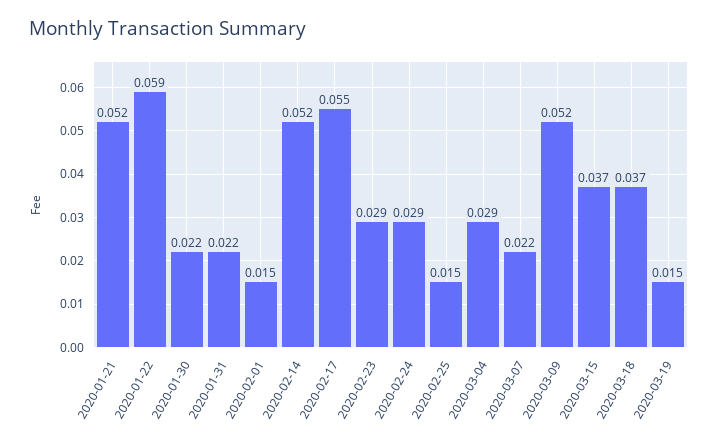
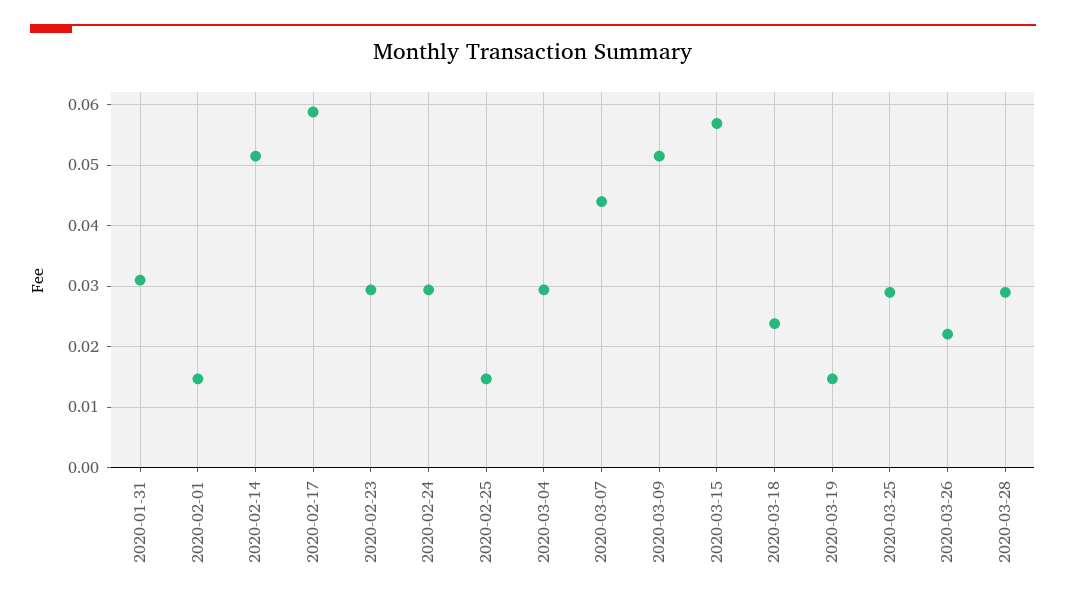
2020-01-21: 0.052 -> none
2020-01-22: 0.059 -> none
2020-01-30: 0.022 -> none
2020-01-31: 0.022 -> 0.031
2020-02-17: 0.055 -> 0.059
2020-03-07: 0.022 -> 0.044
2020-03-15: 0.037 -> 0.057
2020-03-18: 0.037 -> 0.024
2020-03-25: none -> 0.029
2020-03-26: none -> 0.022
2020-03-28: none -> 0.029

